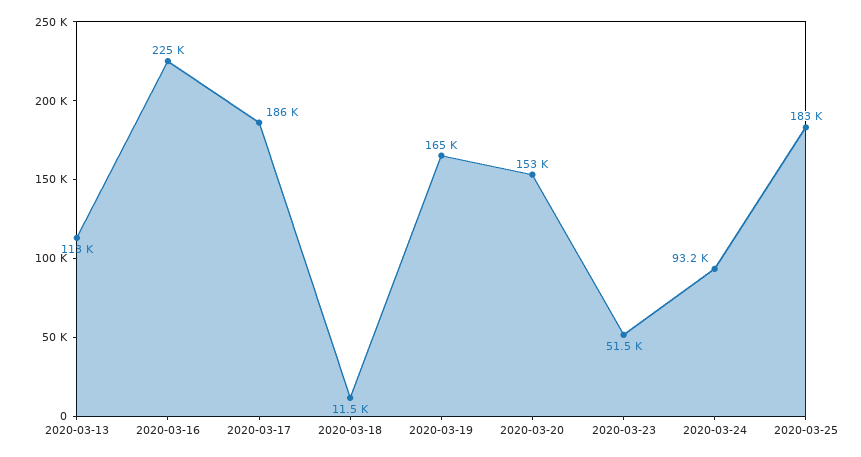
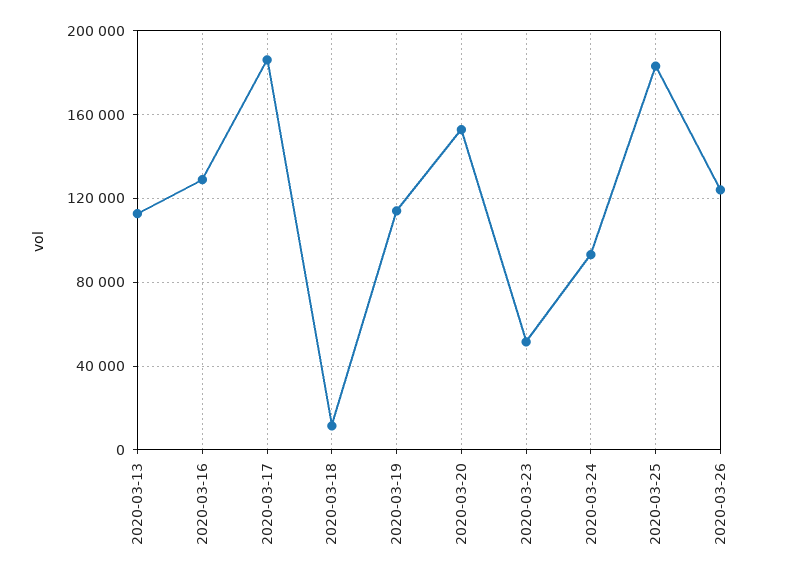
2020-03-16: 225000 -> 130000
2020-03-19: 165000 -> 115000
2020-03-26: none -> 125000

